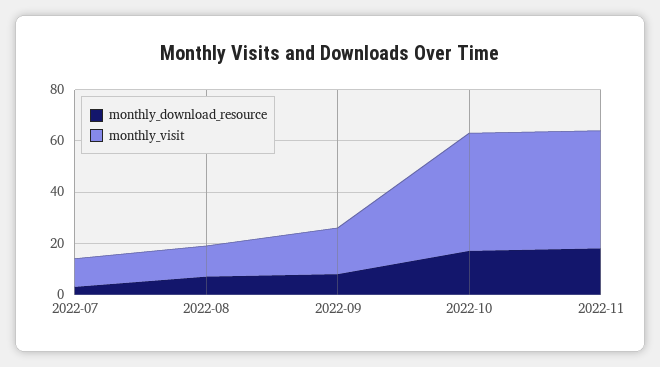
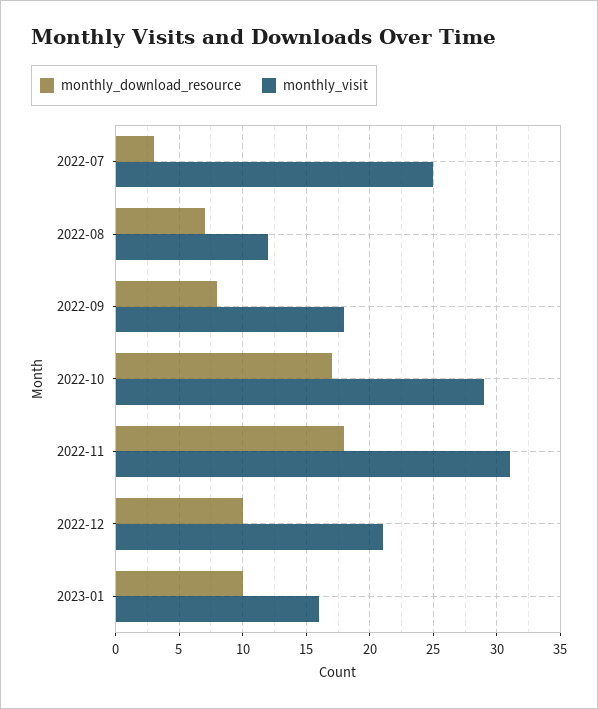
monthly_visit, 2022-07: 10 -> 25
monthly_visit, 2022-10: 45 -> 29
monthly_visit, 2022-11: 45 -> 31
monthly_download_resource, 2022-12: none -> 10
monthly_visit, 2022-12: none -> 21
monthly_download_resource, 2023-01: none -> 10
monthly_visit, 2023-01: none -> 16

